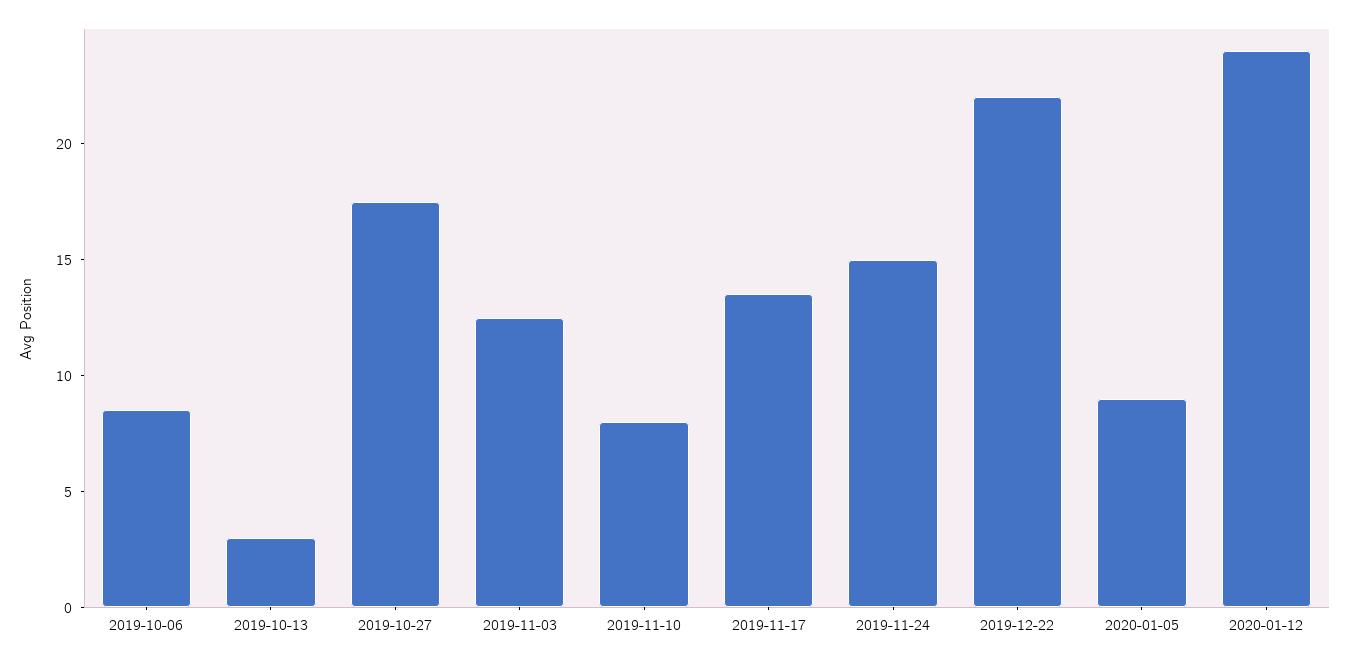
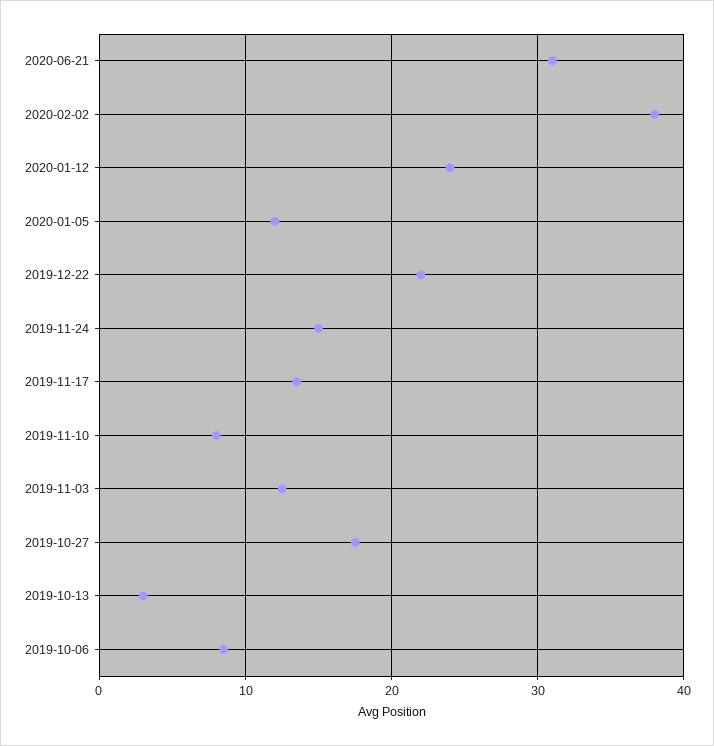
2020-01-05: 9 -> 12
2020-06-21: none -> 31
2020-02-02: none -> 38

